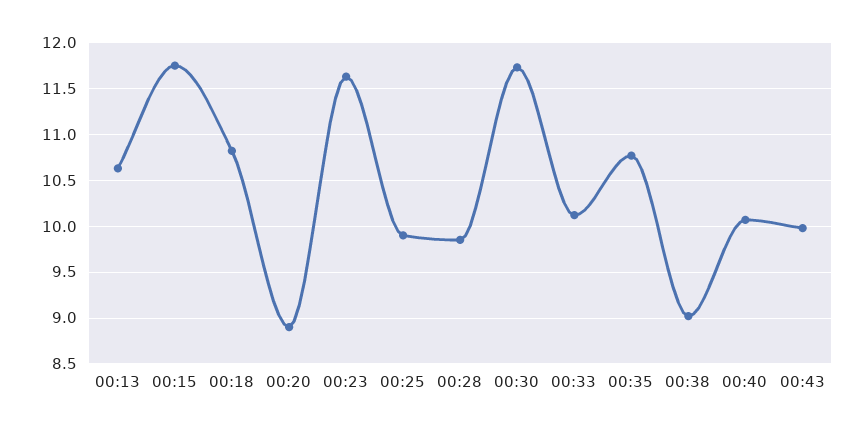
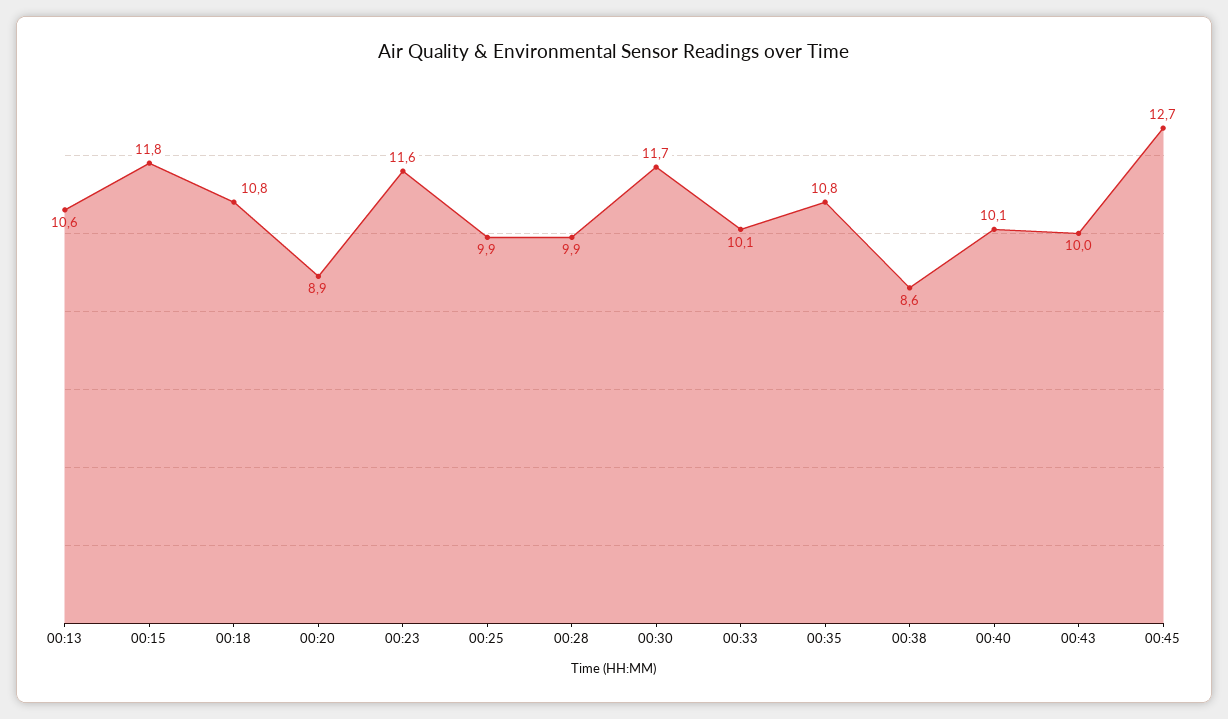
00:38: 9 -> 8.6
00:45: none -> 12.7

